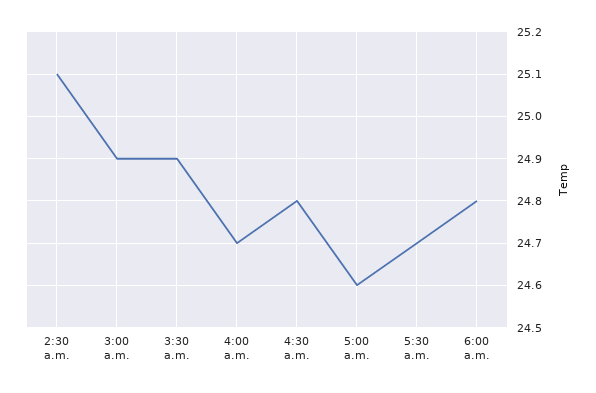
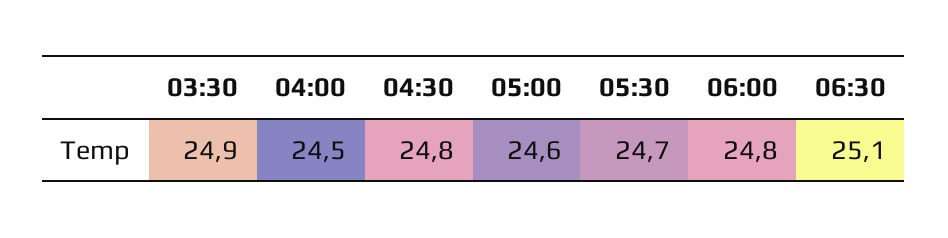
2:30 a.m.: 25.1 -> none
3:00 a.m.: 24.9 -> none
4:00 a.m.: 24.7 -> 24.5
06:30: none -> 25.1

